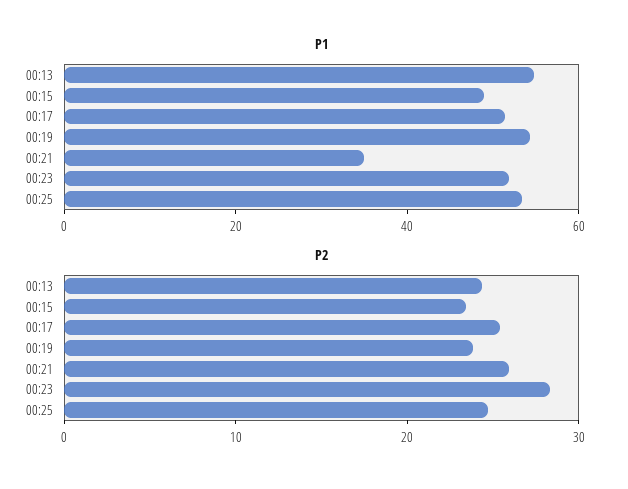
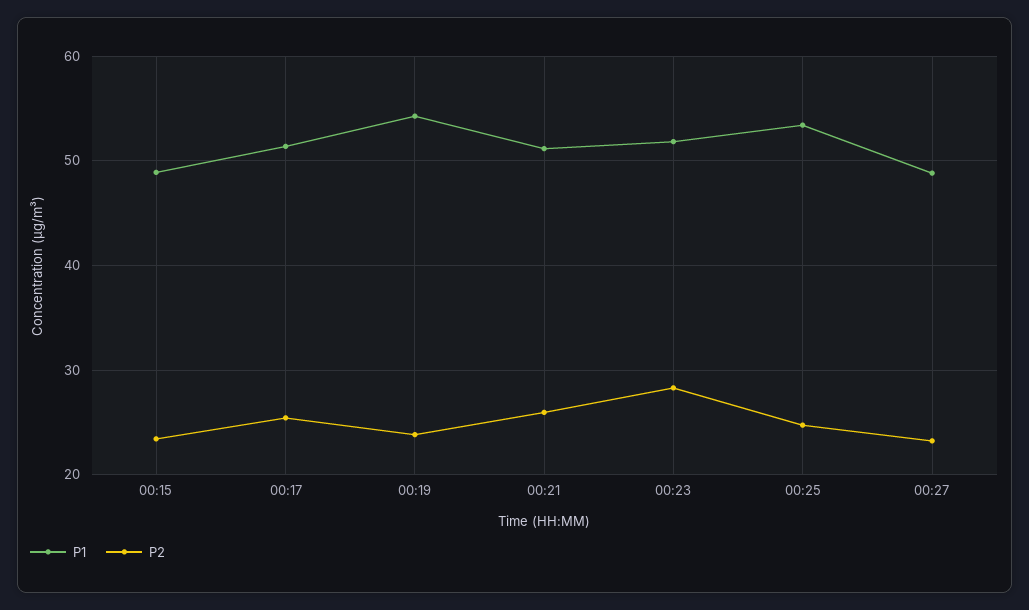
P1, 00:13: 55 -> none
P1, 00:21: 35 -> 51
P2, 00:13: 24 -> none
P1, 00:27: none -> 49
P2, 00:27: none -> 23

